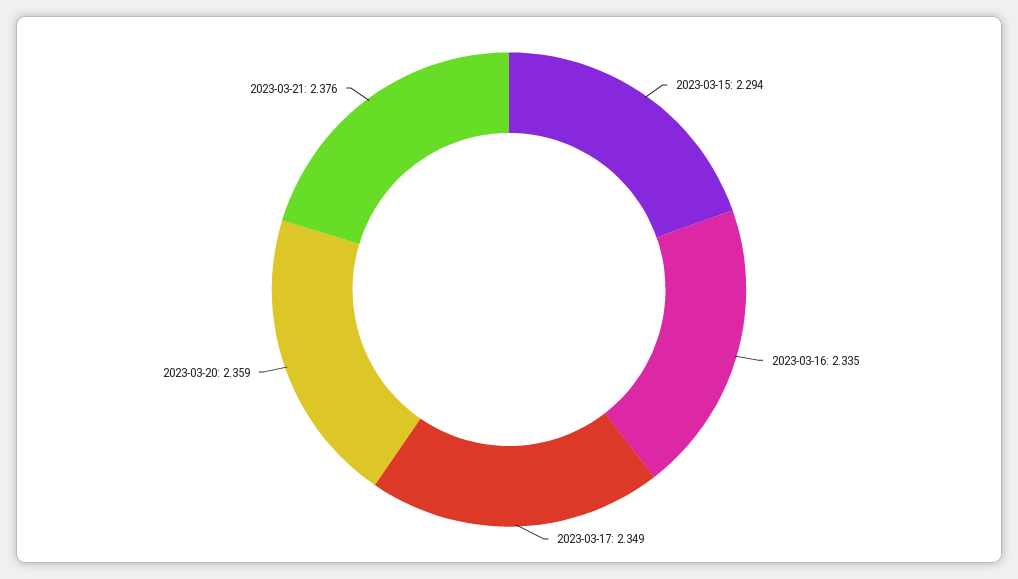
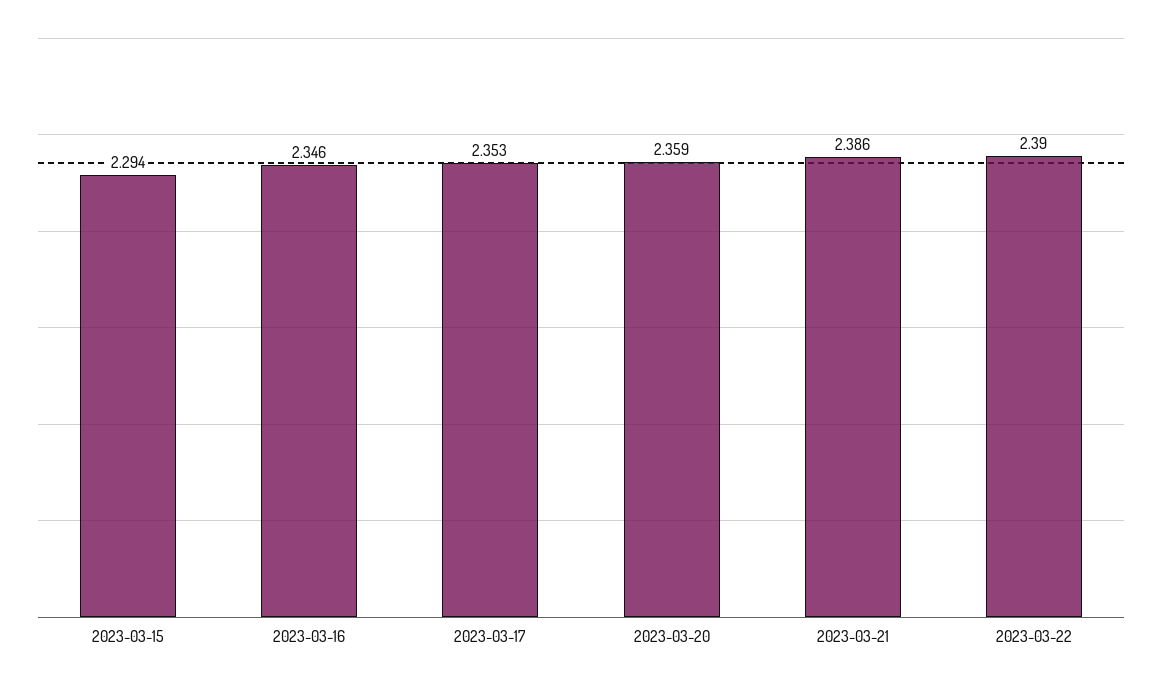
2023-03-16: 2.335 -> 2.346
2023-03-17: 2.349 -> 2.353
2023-03-21: 2.376 -> 2.386
2023-03-22: none -> 2.39

